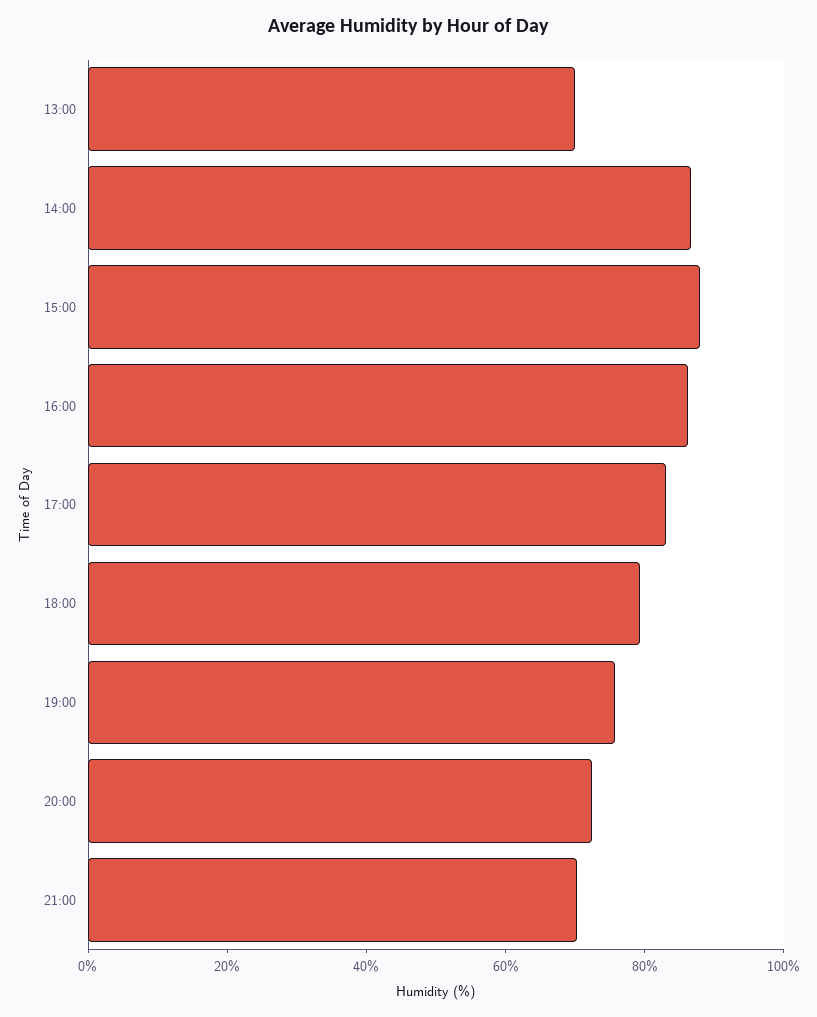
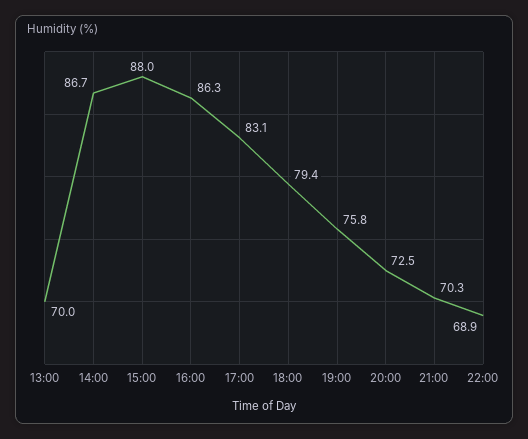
22:00: none -> 68.9

